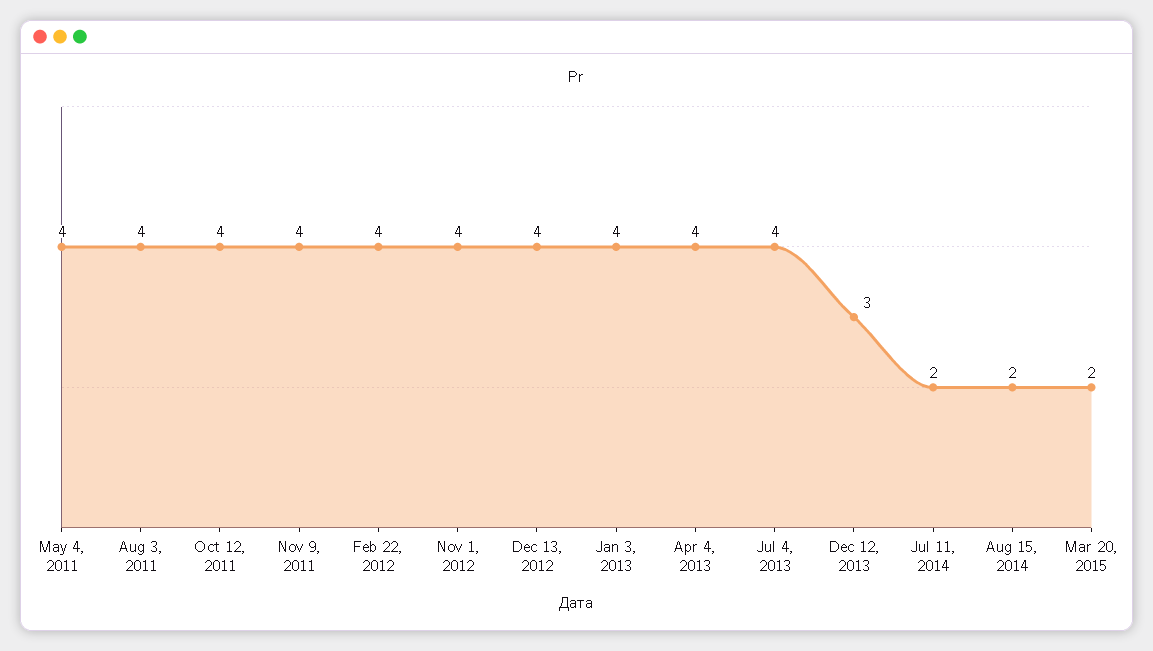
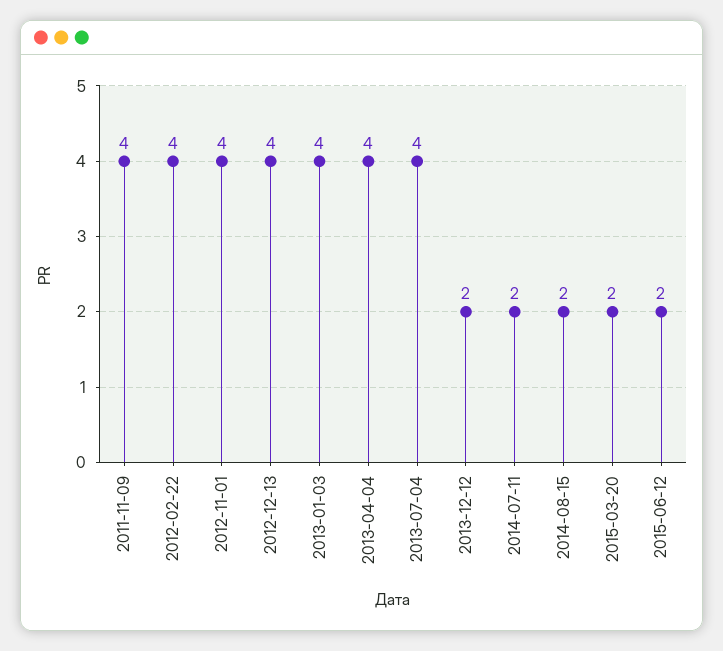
May 4, 2011: 4 -> none
Aug 3, 2011: 4 -> none
Oct 12, 2011: 4 -> none
Dec 12, 2013: 3 -> 2
2015-06-12: none -> 2

